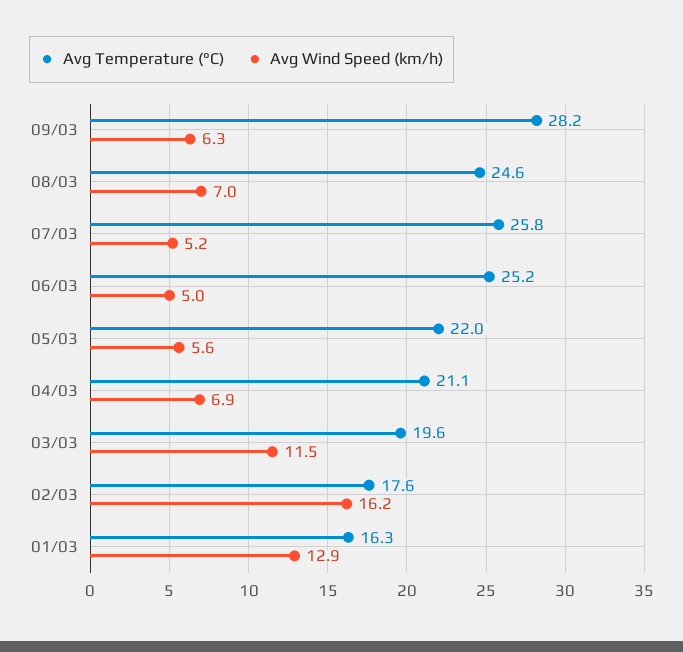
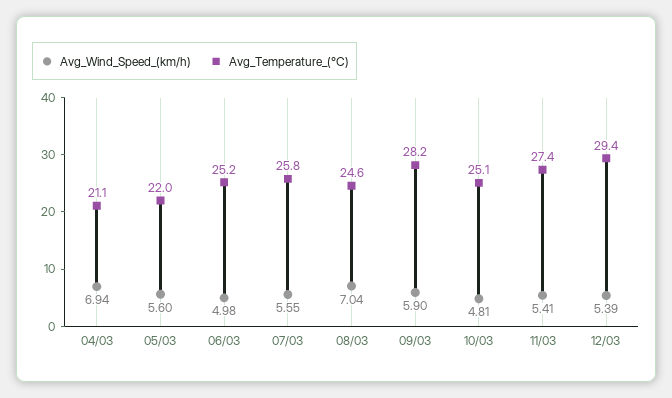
Avg Wind Speed (km/h), 09/03: 6.3 -> 5.9
Avg Wind Speed (km/h), 07/03: 5.2 -> 5.55
Avg Temperature (°C), 03/03: 19.6 -> none
Avg Wind Speed (km/h), 03/03: 11.5 -> none
Avg Temperature (°C), 02/03: 17.6 -> none
Avg Wind Speed (km/h), 02/03: 16.2 -> none
Avg Temperature (°C), 01/03: 16.3 -> none
Avg Wind Speed (km/h), 01/03: 12.9 -> none
Avg Wind Speed (km/h), 10/03: none -> 4.81
Avg Temperature (°C), 10/03: none -> 25.1
Avg Wind Speed (km/h), 11/03: none -> 5.41
Avg Temperature (°C), 11/03: none -> 27.4
Avg Wind Speed (km/h), 12/03: none -> 5.39
Avg Temperature (°C), 12/03: none -> 29.4

